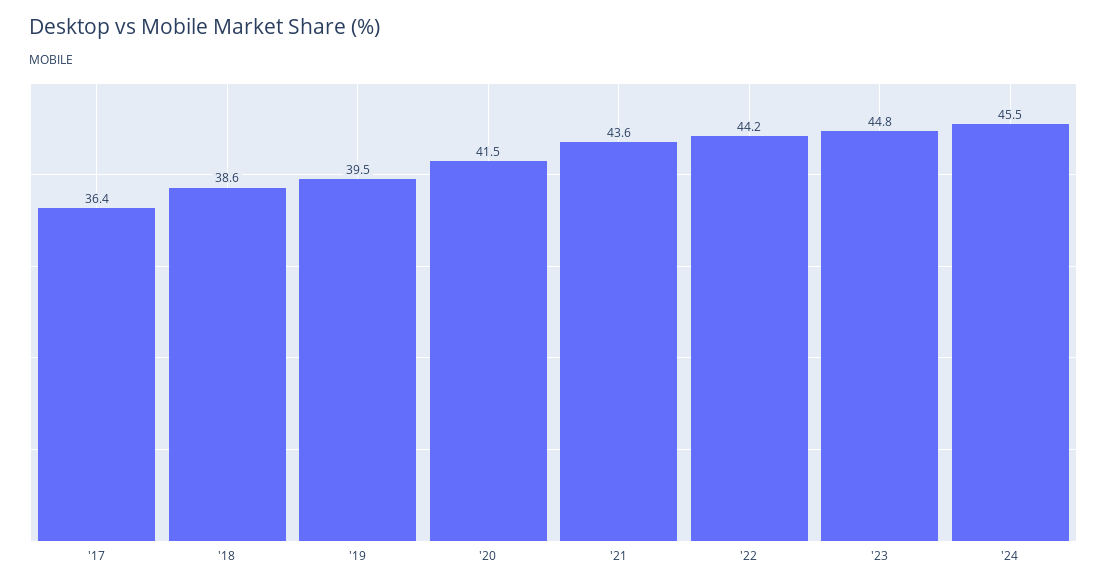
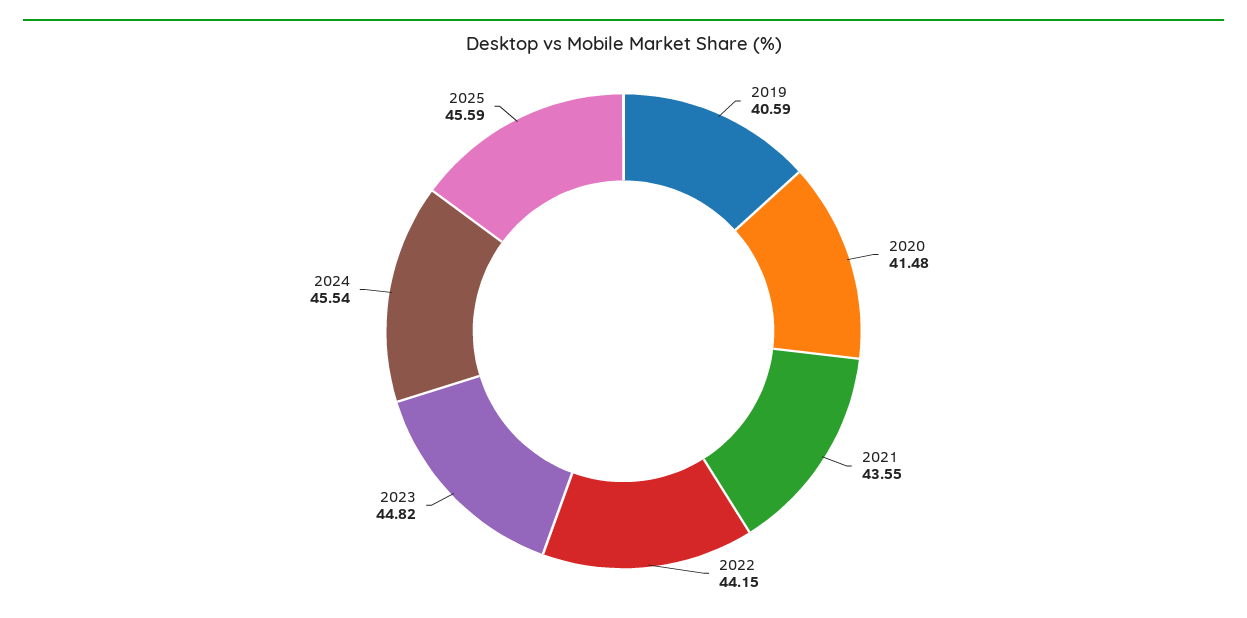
'17: 36.4 -> none
'18: 38.6 -> none
'19: 39.5 -> 40.59
2025: none -> 45.59

